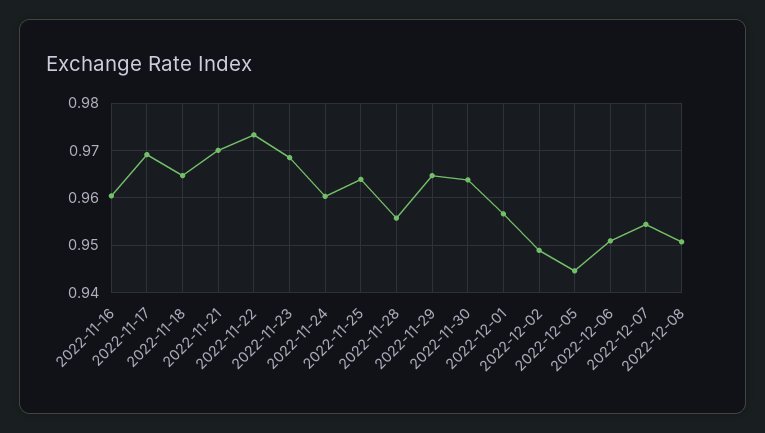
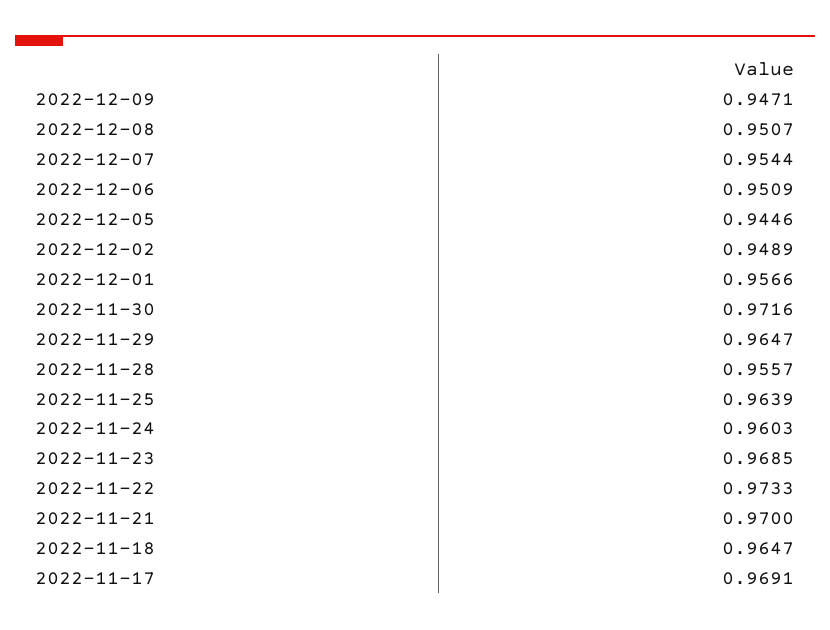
2022-11-16: 0.96 -> none
2022-11-30: 0.964 -> 0.9716
2022-12-09: none -> 0.9471

